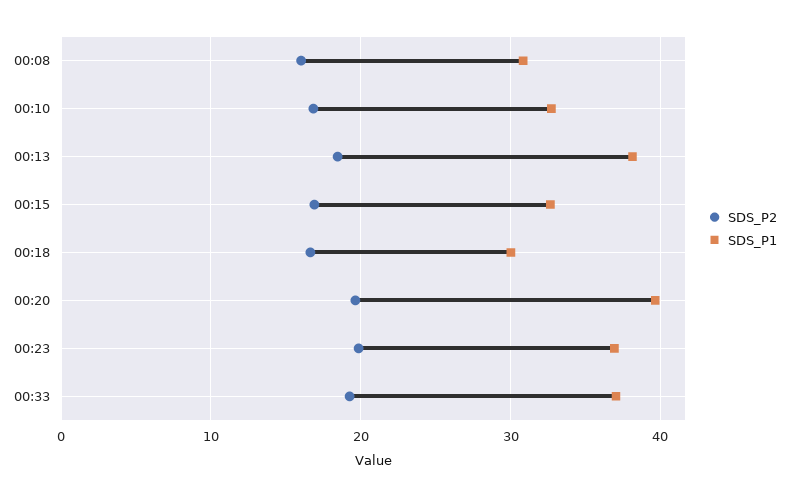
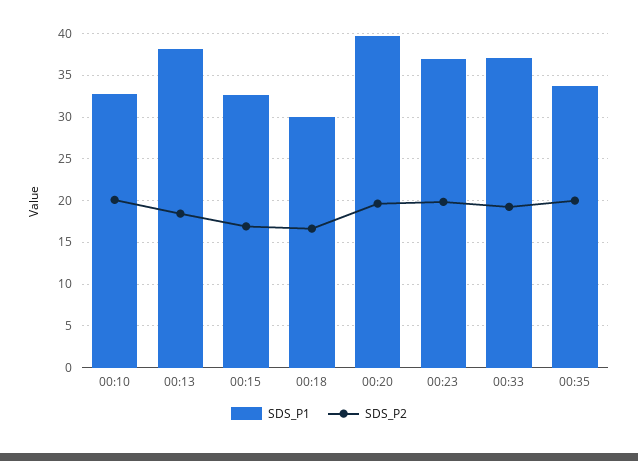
SDS_P2, 00:08: 16 -> none
SDS_P1, 00:08: 31 -> none
SDS_P2, 00:10: 17 -> 20
SDS_P1, 00:35: none -> 34
SDS_P2, 00:35: none -> 20

